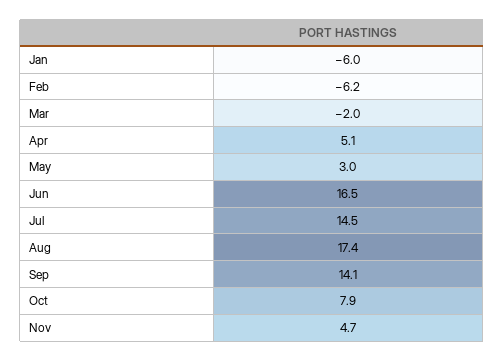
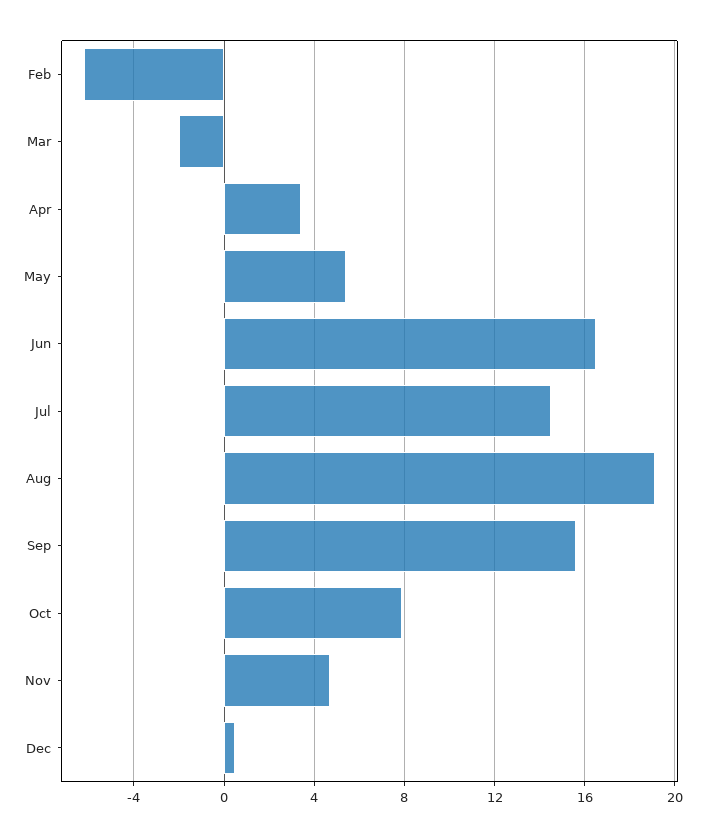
Jan: -6 -> none
Apr: 5.1 -> 3.5
May: 3 -> 5.5
Aug: 17.4 -> 19
Sep: 14.1 -> 15.5
Dec: none -> 0.5

